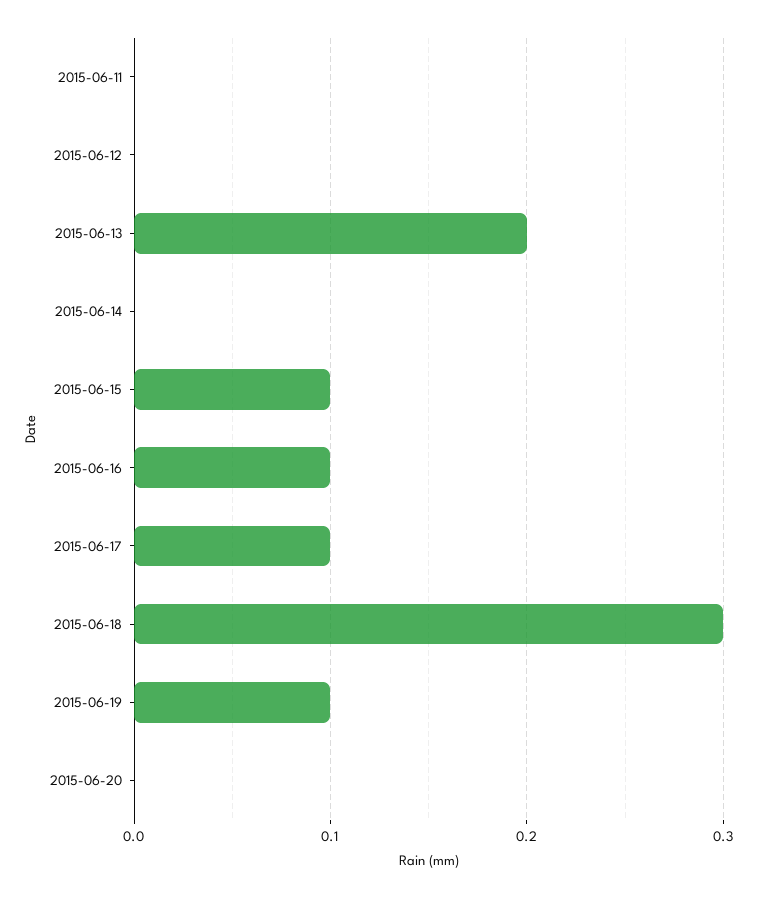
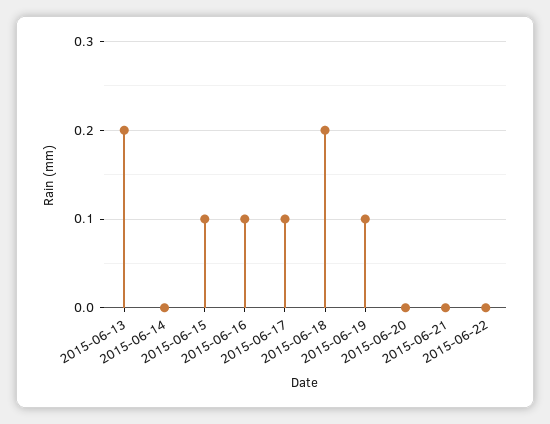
2015-06-11: 0 -> none
2015-06-12: 0 -> none
2015-06-18: 0.3 -> 0.2
2015-06-21: none -> 0
2015-06-22: none -> 0

